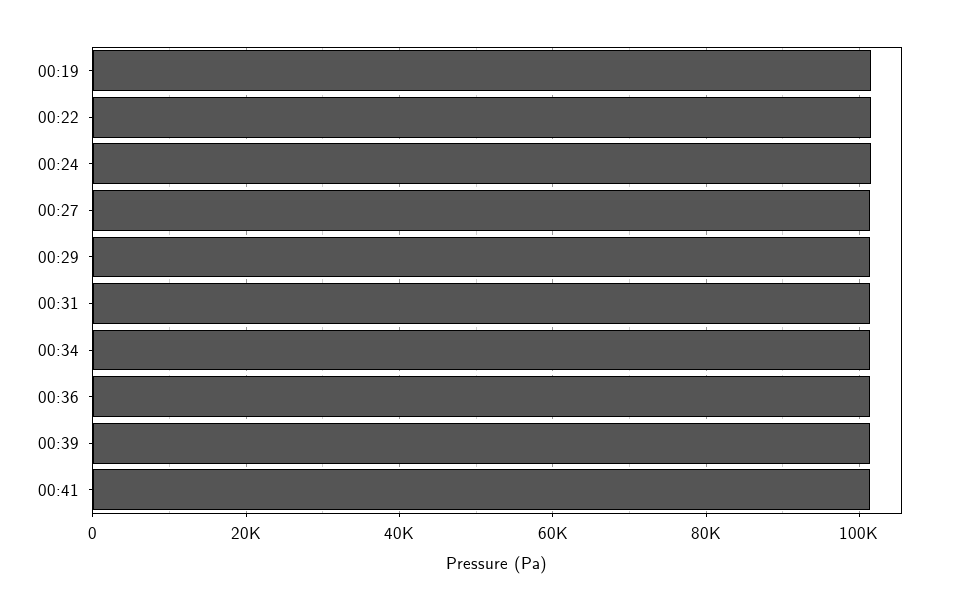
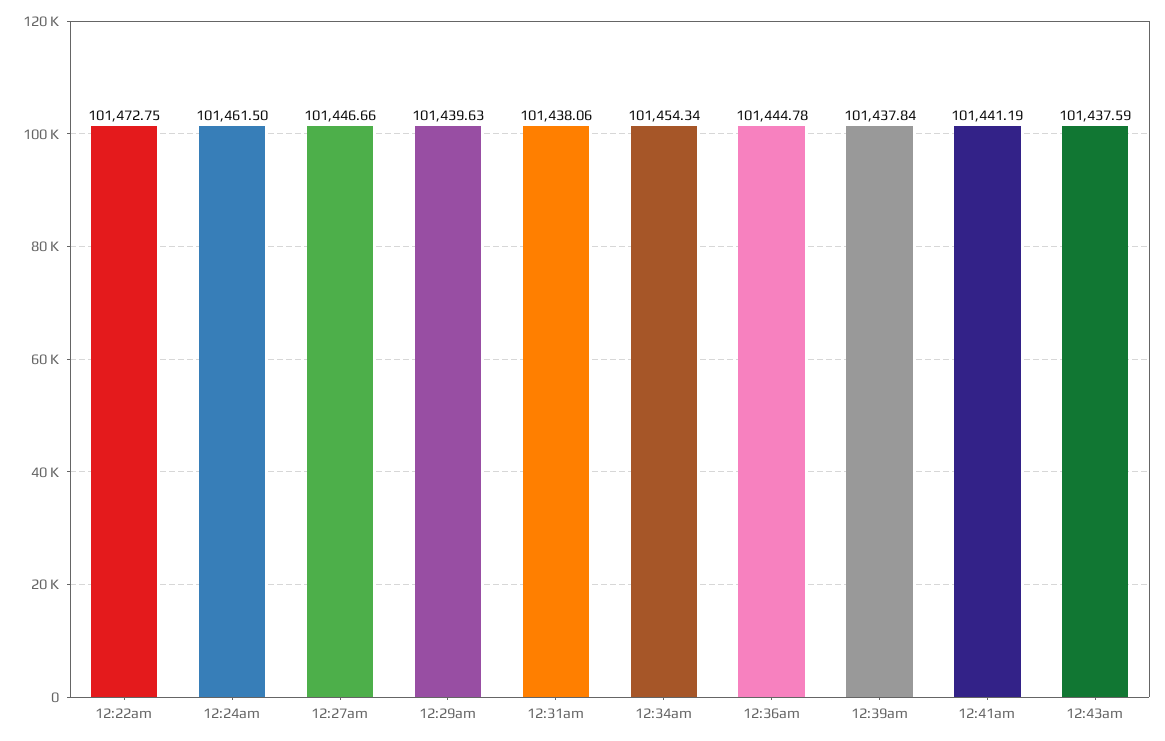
00:19: 102000 -> none
12:43am: none -> 101437.59

